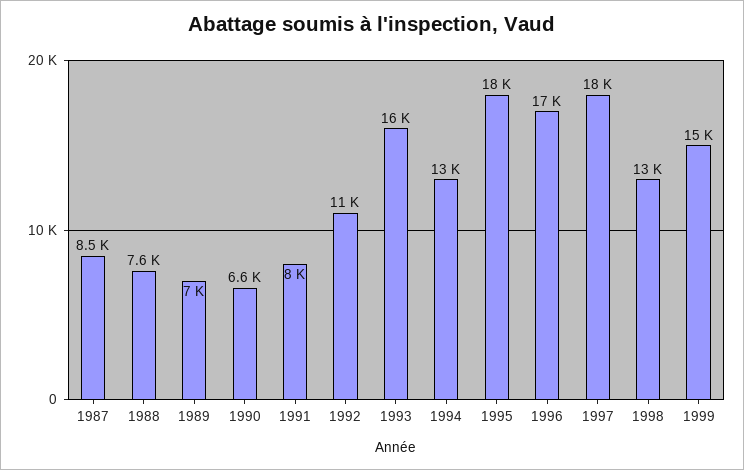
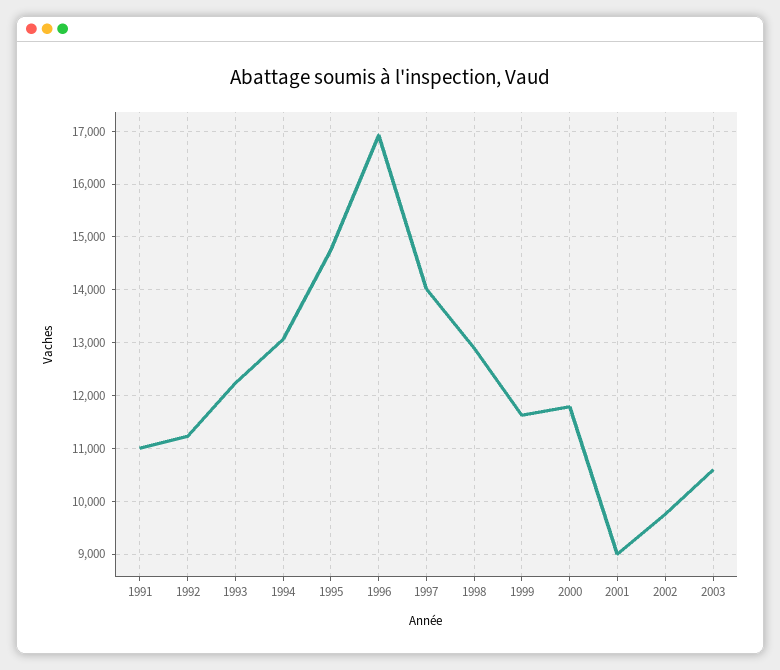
1987: 8500 -> none
1988: 7600 -> none
1989: 7000 -> none
1990: 6600 -> none
1991: 8000 -> 11000
1993: 16000 -> 12200
1995: 18000 -> 14800
1997: 18000 -> 14000
1999: 15000 -> 11600
2000: none -> 11800
2001: none -> 9000
2002: none -> 9800
2003: none -> 10600

